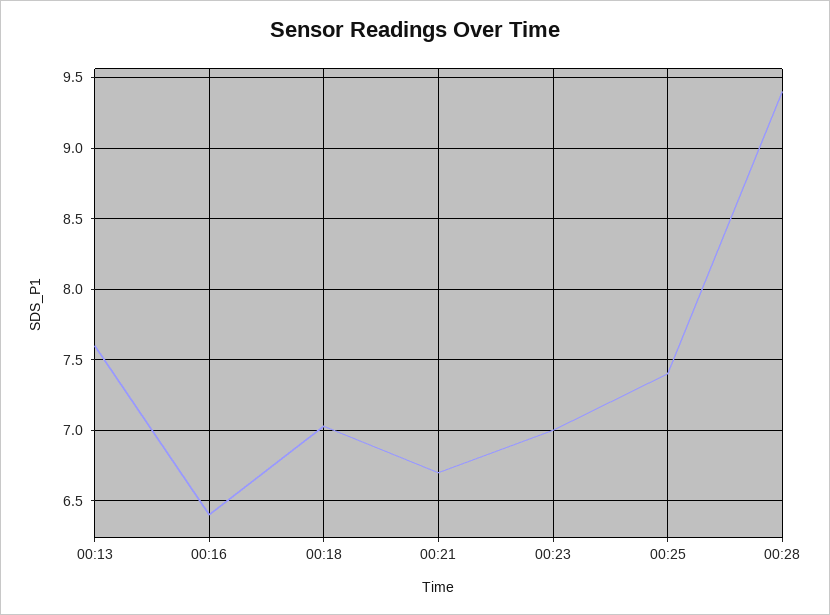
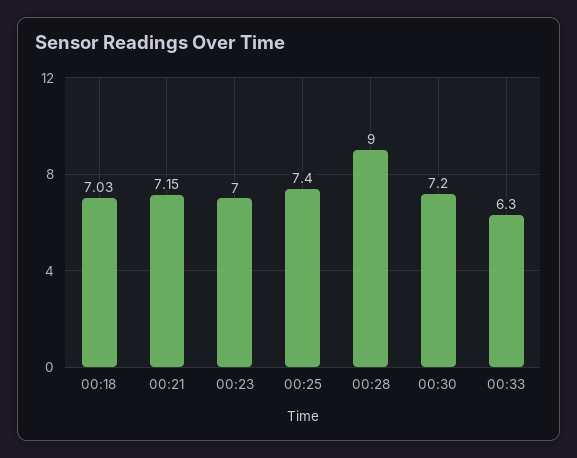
00:13: 7.6 -> none
00:16: 6.4 -> none
00:21: 6.7 -> 7.15
00:28: 9.4 -> 9
00:30: none -> 7.2
00:33: none -> 6.3

